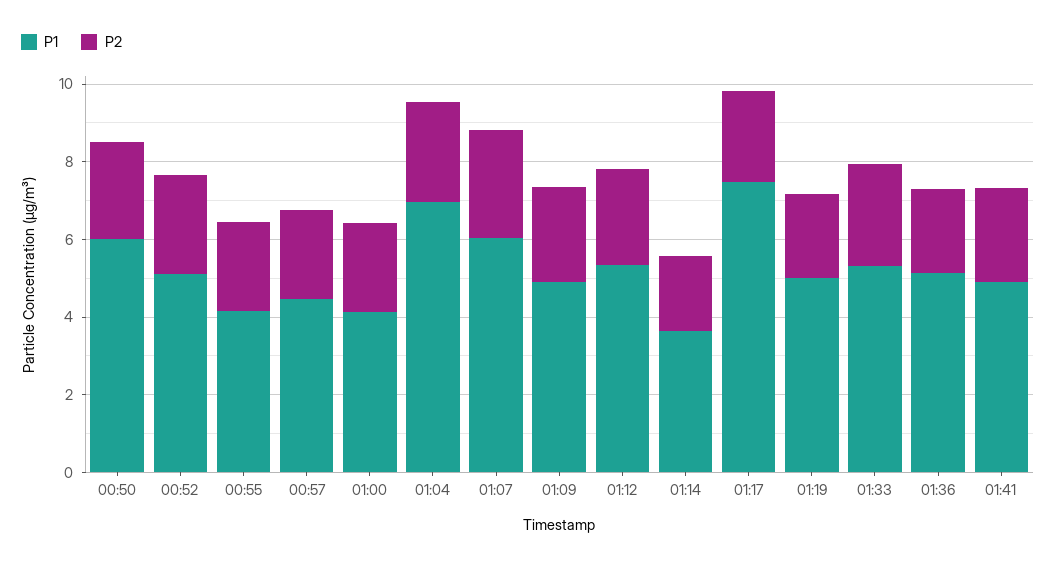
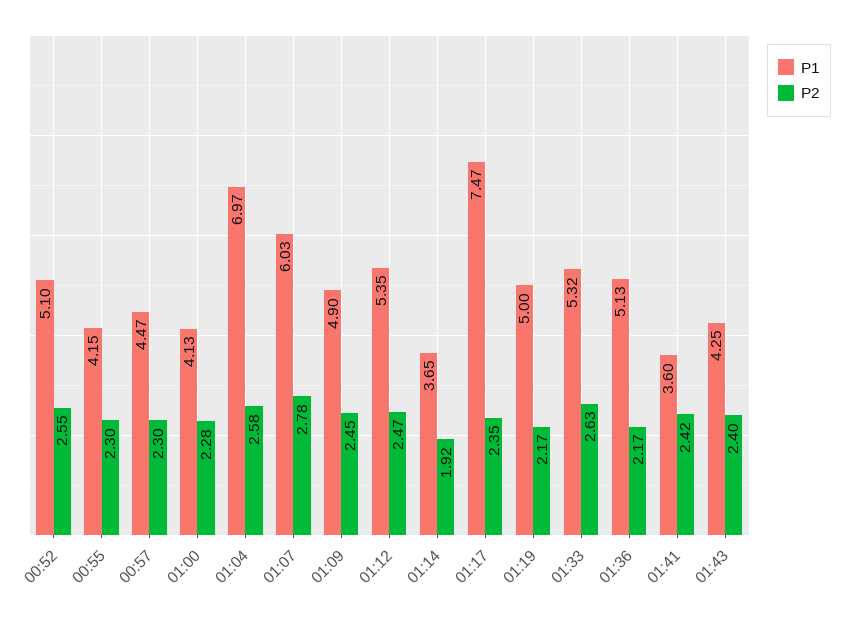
P1, 00:50: 6 -> none
P2, 00:50: 2.5 -> none
P1, 01:41: 5 -> 3.6
P1, 01:43: none -> 4.25
P2, 01:43: none -> 2.4

